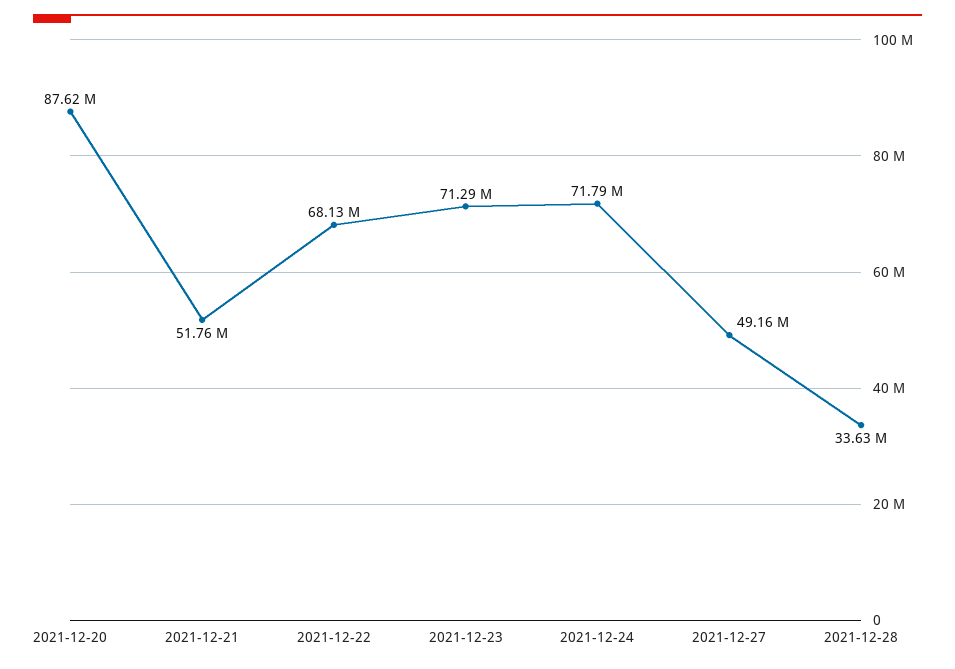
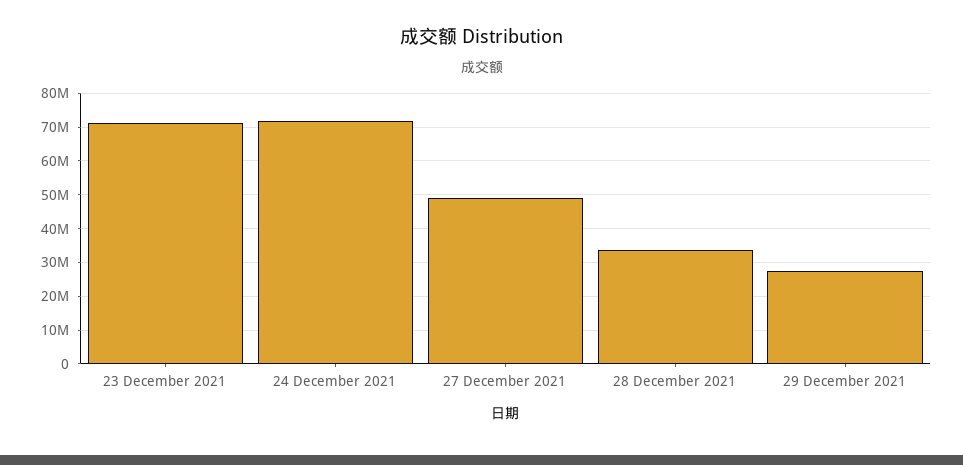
2021-12-20: 87620000 -> none
2021-12-21: 51760000 -> none
2021-12-22: 68130000 -> none
29 December 2021: none -> 28000000

